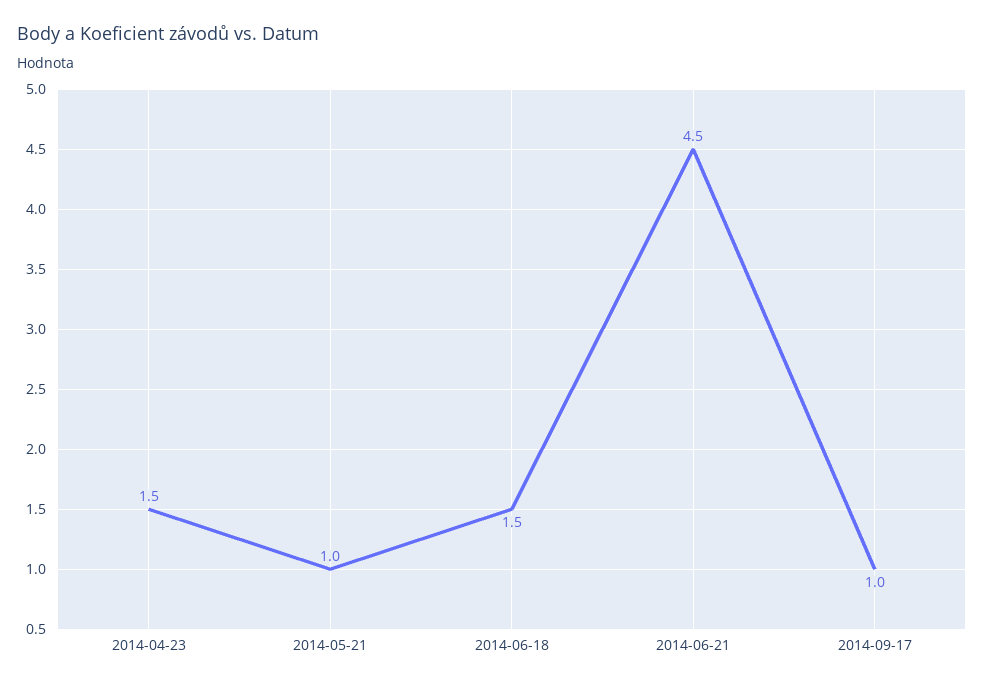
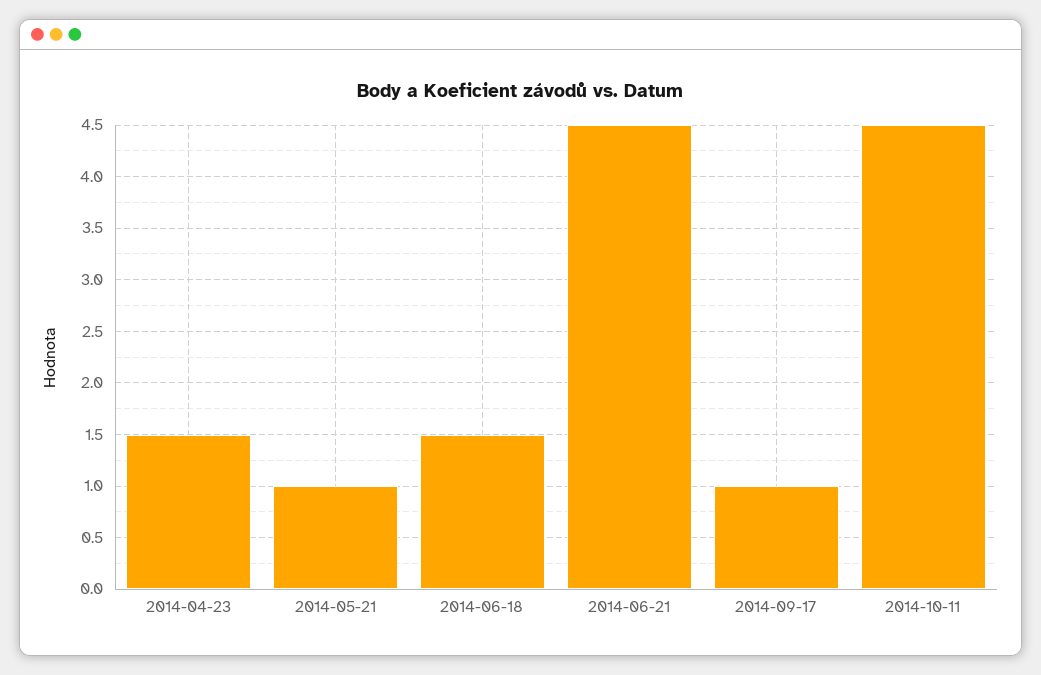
2014-10-11: none -> 4.5

